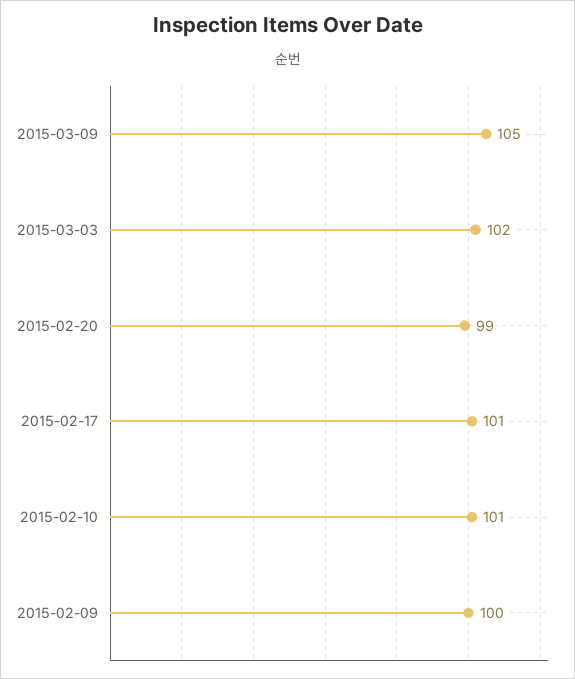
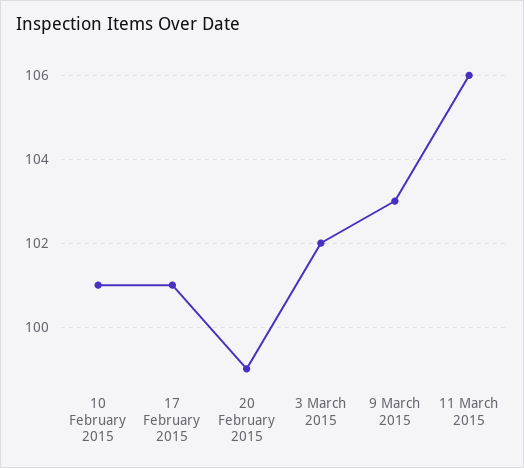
2015-03-09: 105 -> 103
2015-02-09: 100 -> none
11 March 2015: none -> 106

